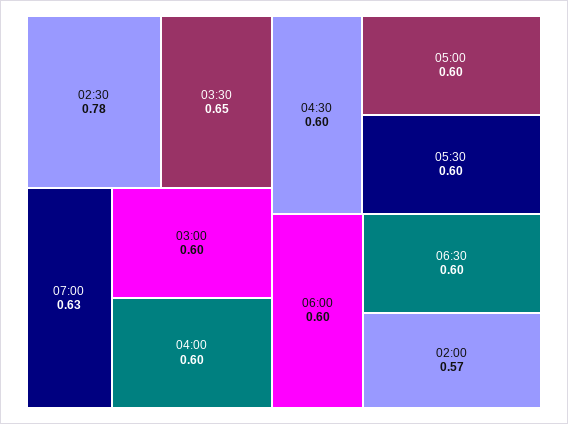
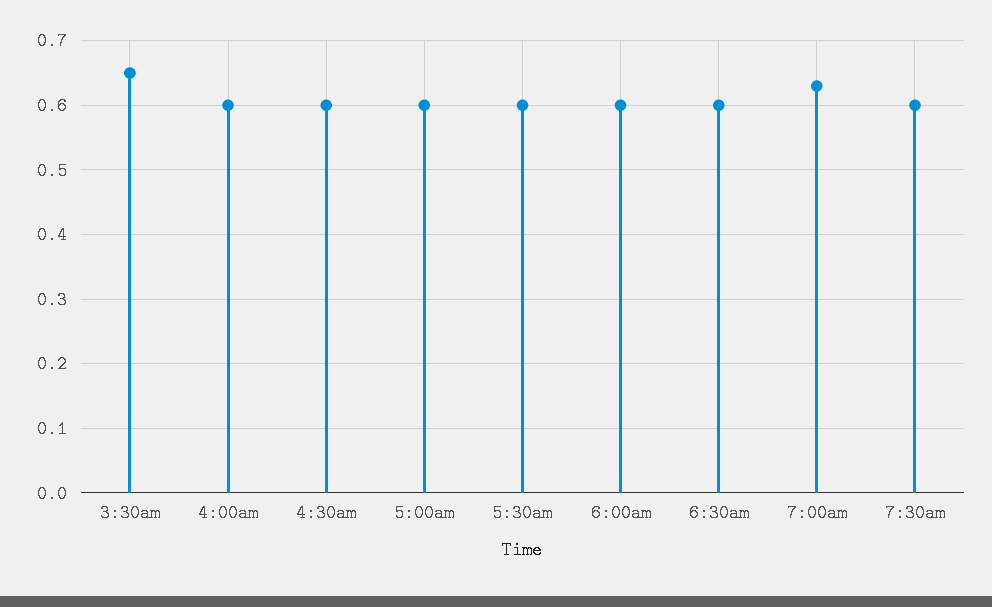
02:30: 0.78 -> none
03:00: 0.6 -> none
02:00: 0.57 -> none
7:30am: none -> 0.6

